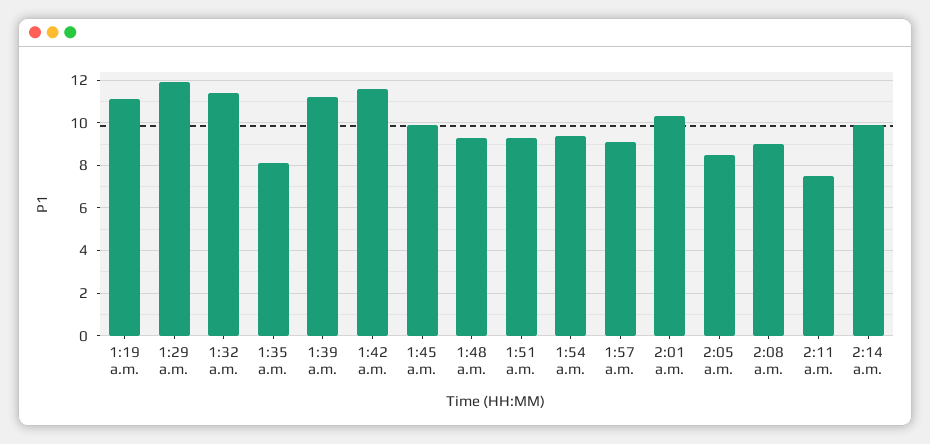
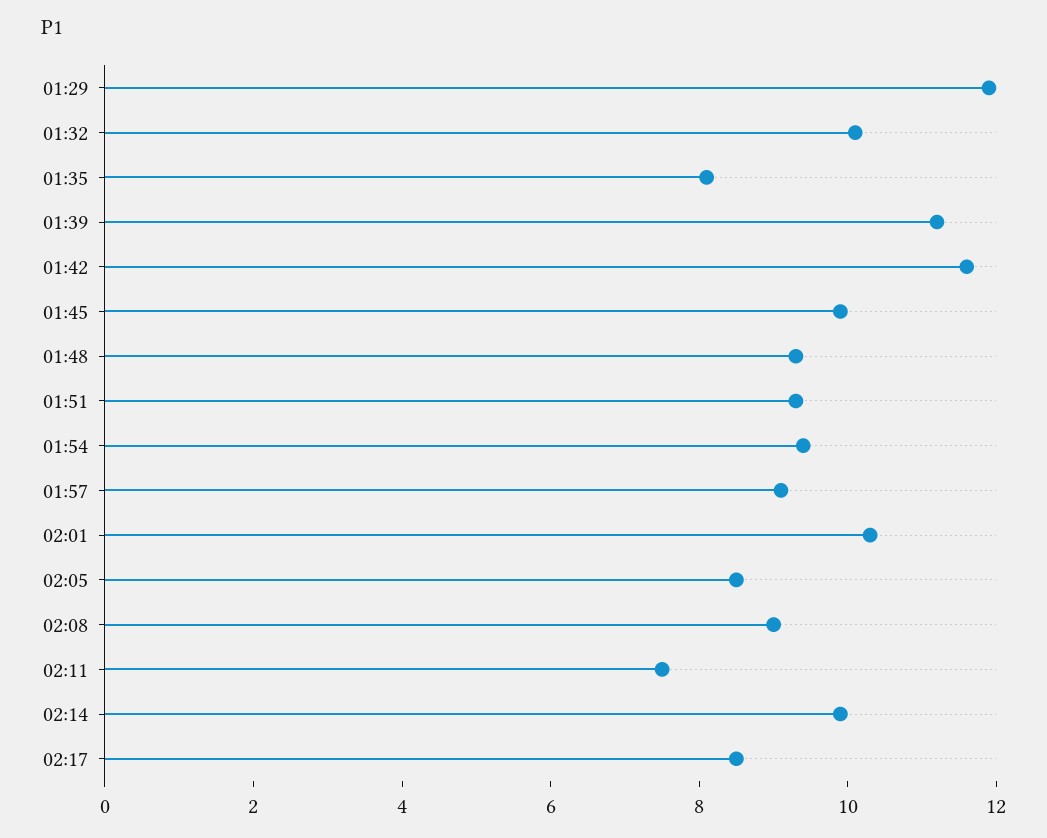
1:19 a.m.: 11 -> none
1:32 a.m.: 11.5 -> 10
02:17: none -> 8.5

